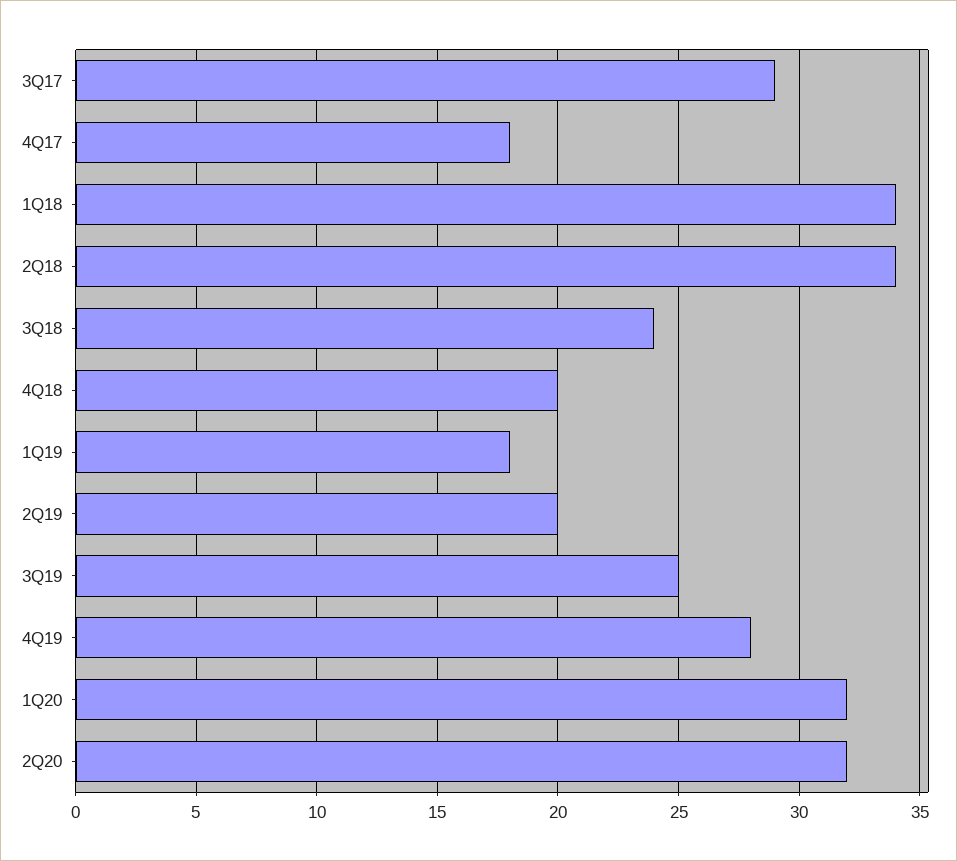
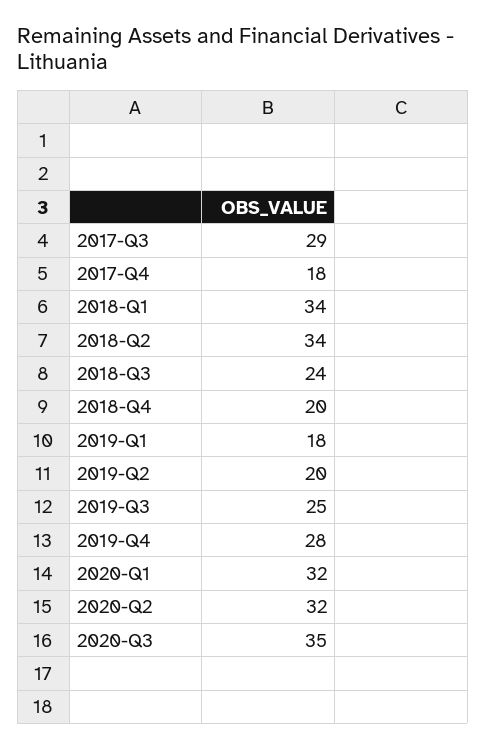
2020-Q3: none -> 35

